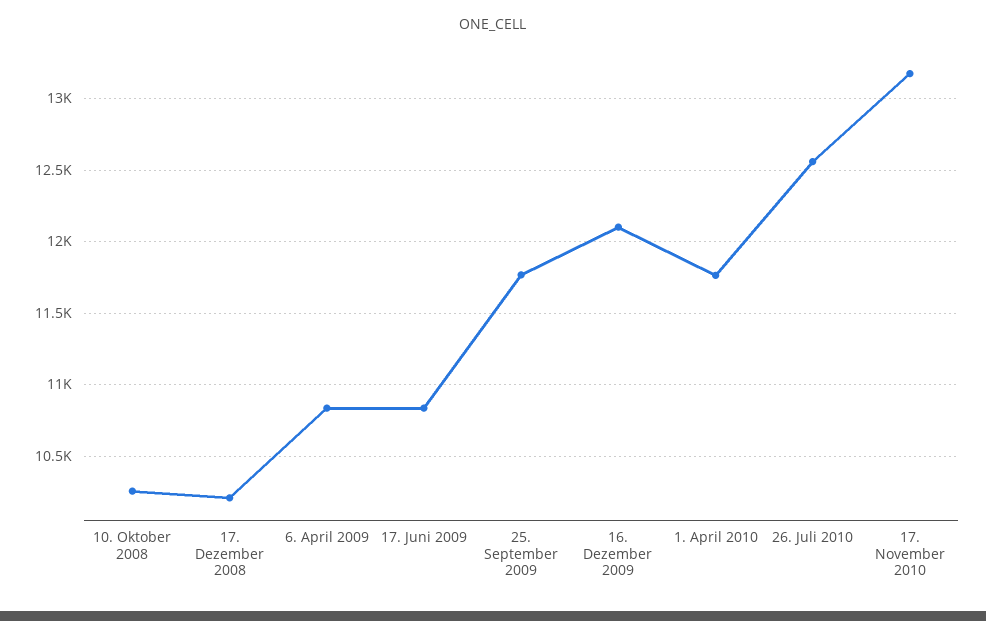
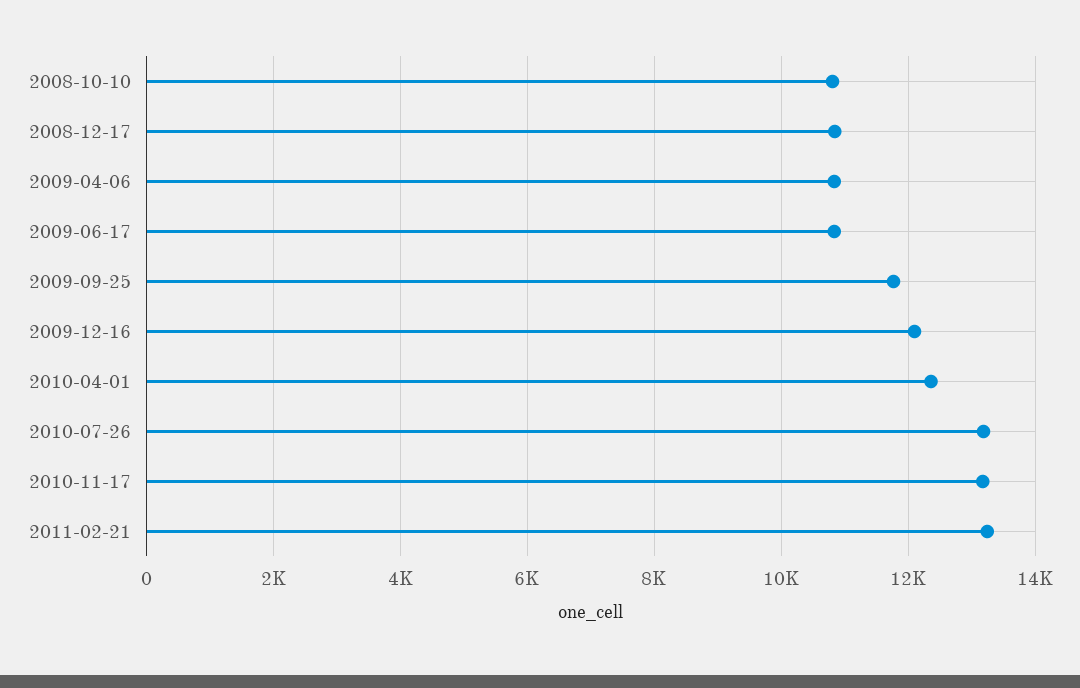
10. Oktober 2008: 10250 -> 10800
17. Dezember 2008: 10200 -> 10800
1. April 2010: 11750 -> 12400
26. Juli 2010: 12550 -> 13200
2011-02-21: none -> 13200

